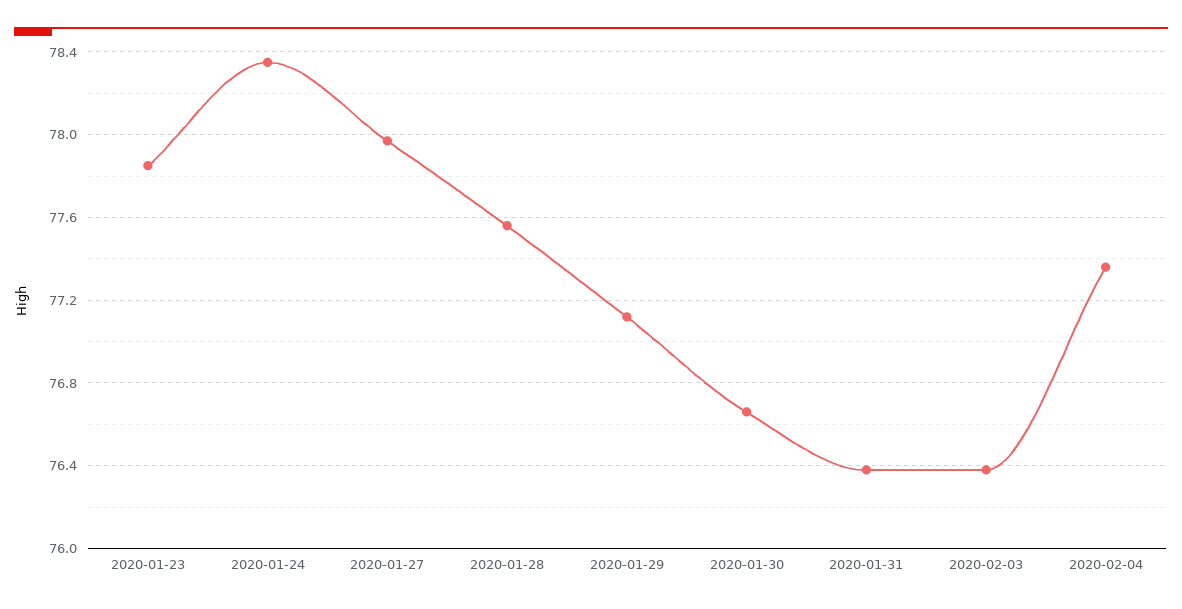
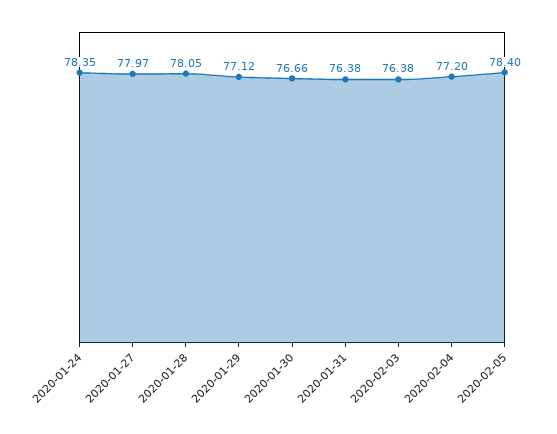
2020-01-23: 77.85 -> none
2020-01-28: 77.55 -> 78.05
2020-02-04: 77.35 -> 77.2
2020-02-05: none -> 78.4

